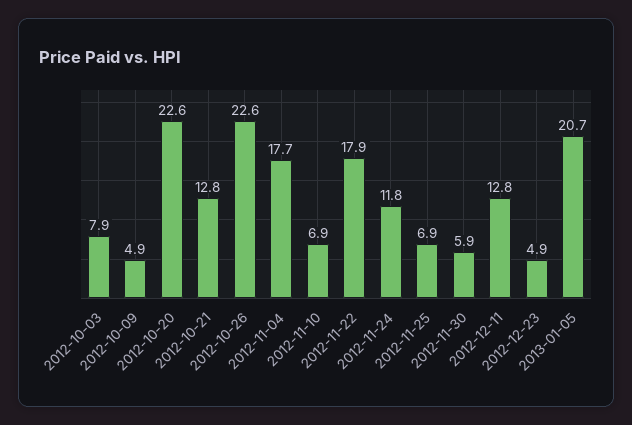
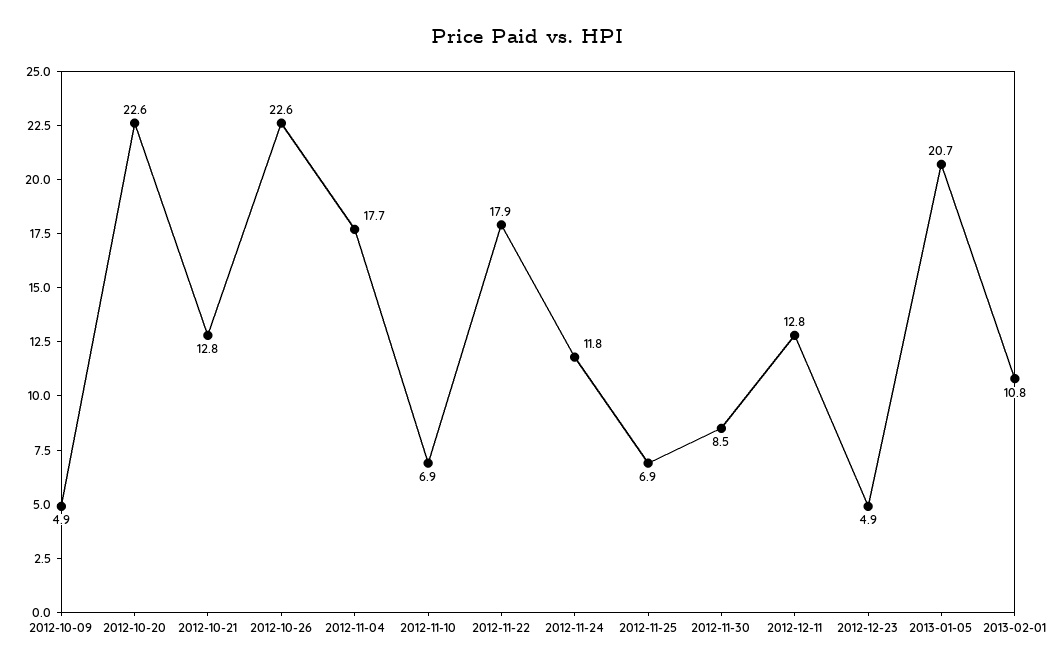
2012-10-03: 7.9 -> none
2012-11-30: 5.9 -> 8.5
2013-02-01: none -> 10.8

